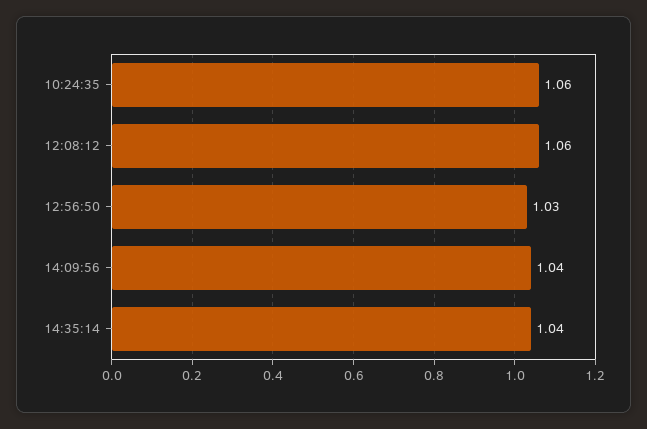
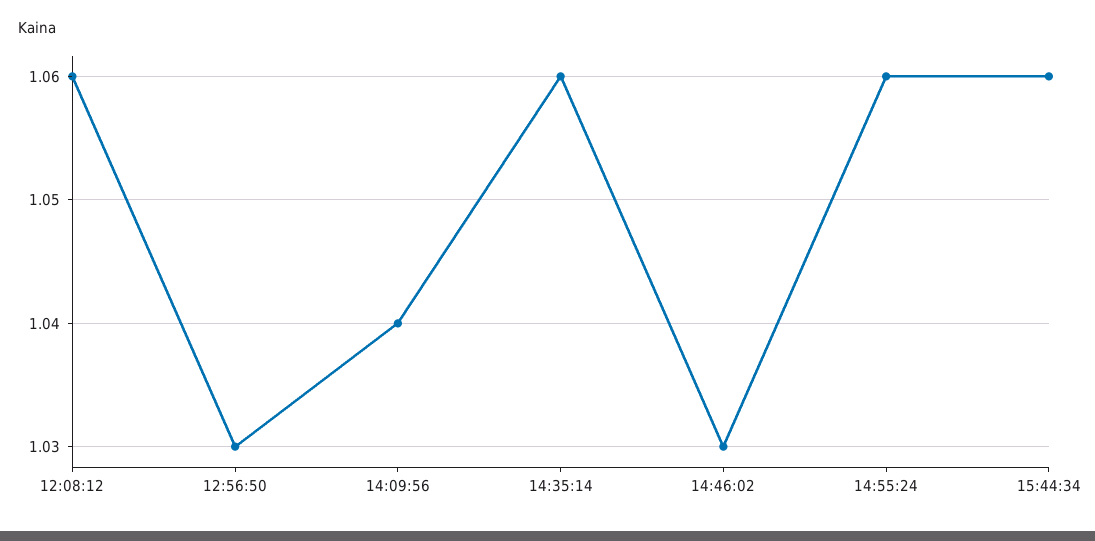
10:24:35: 1.06 -> none
14:35:14: 1.04 -> 1.06
14:46:02: none -> 1.03
14:55:24: none -> 1.06
15:44:34: none -> 1.06

